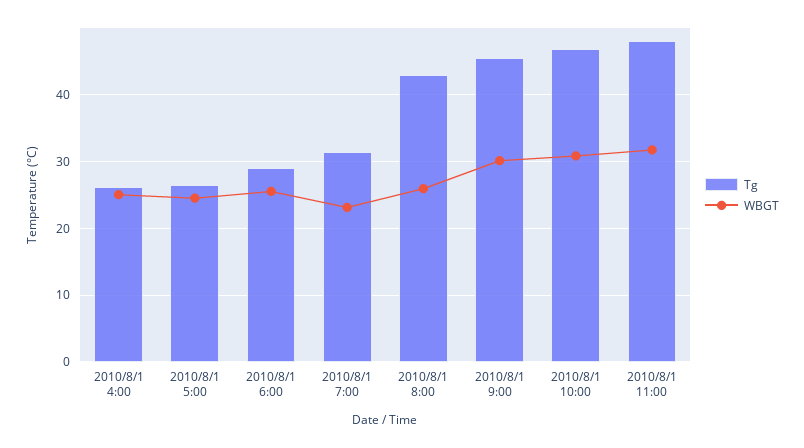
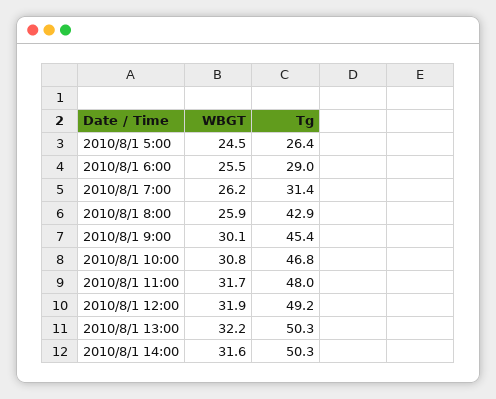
Tg, 2010/8/1 4:00: 26 -> none
WBGT, 2010/8/1 4:00: 25 -> none
WBGT, 2010/8/1 7:00: 23 -> 26.2
WBGT, 2010/8/1 12:00: none -> 31.9
Tg, 2010/8/1 12:00: none -> 49.2
WBGT, 2010/8/1 13:00: none -> 32.2
Tg, 2010/8/1 13:00: none -> 50.3
WBGT, 2010/8/1 14:00: none -> 31.6
Tg, 2010/8/1 14:00: none -> 50.3

